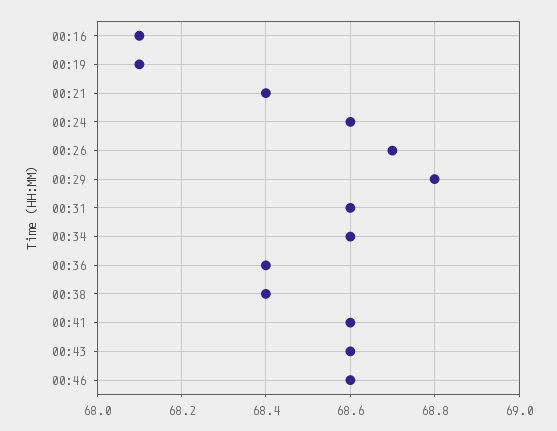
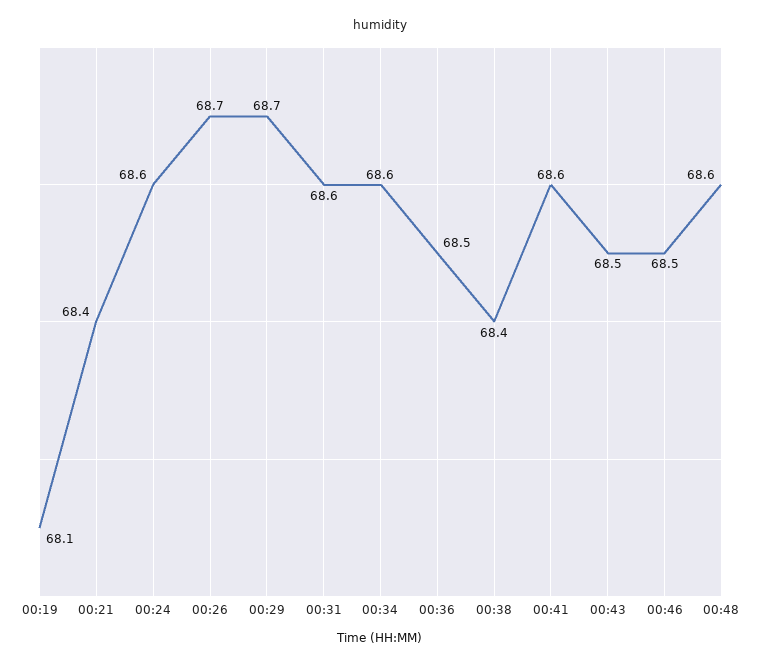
00:16: 68.1 -> none
00:29: 68.8 -> 68.7
00:36: 68.4 -> 68.5
00:43: 68.6 -> 68.5
00:46: 68.6 -> 68.5
00:48: none -> 68.6

